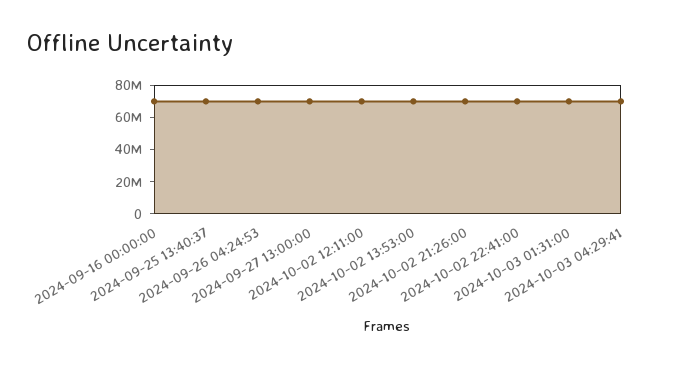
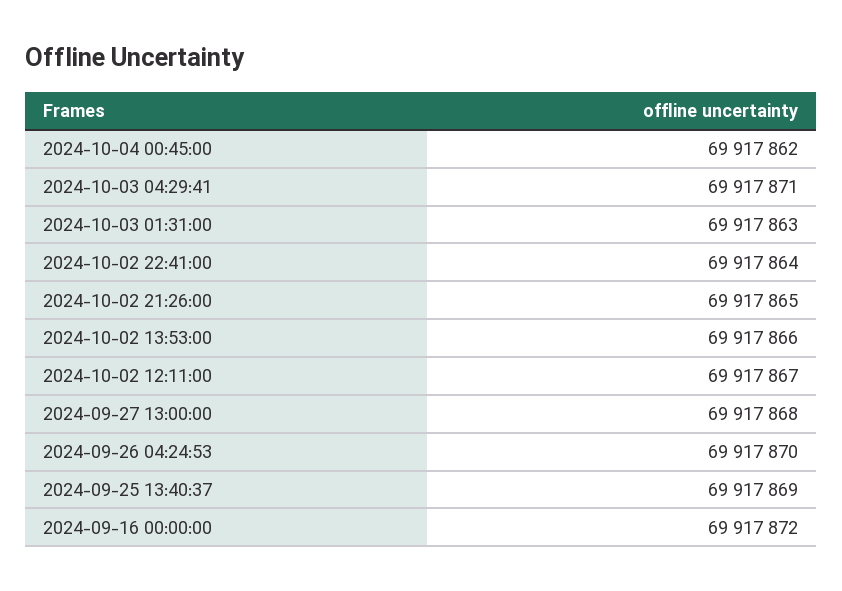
2024-10-04 00:45:00: none -> 69917862

